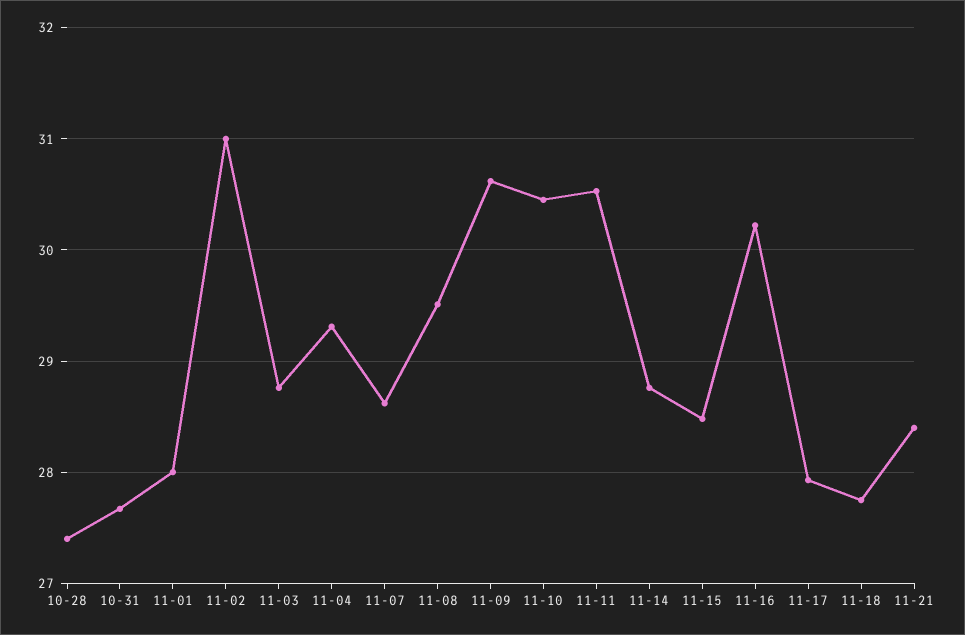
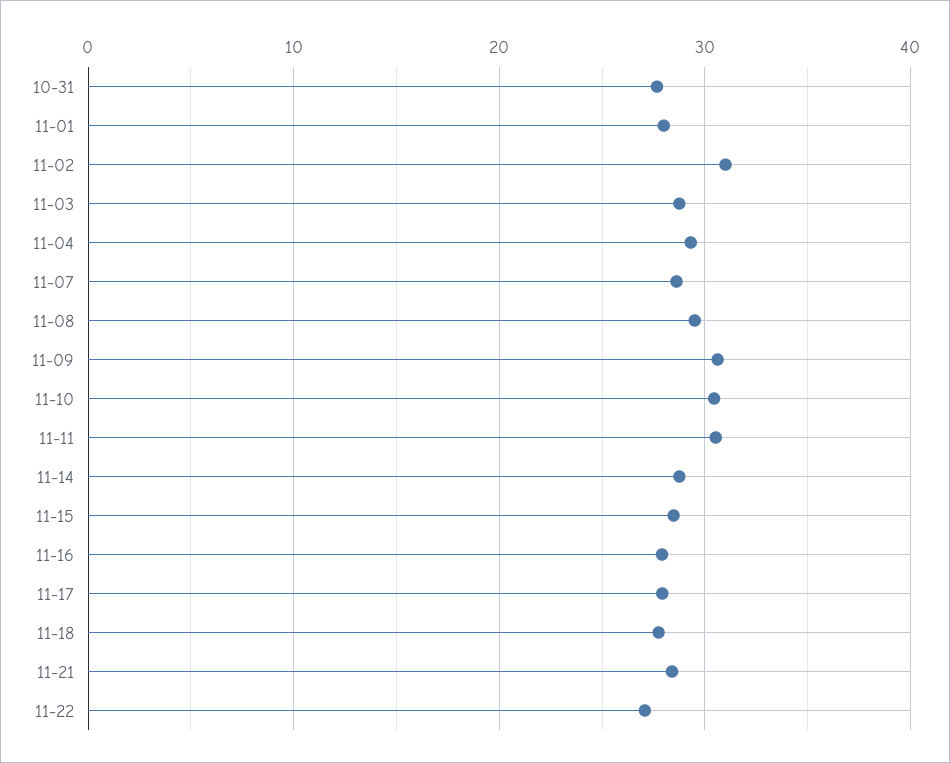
10-28: 27.4 -> none
11-16: 30.2 -> 28
11-22: none -> 27

